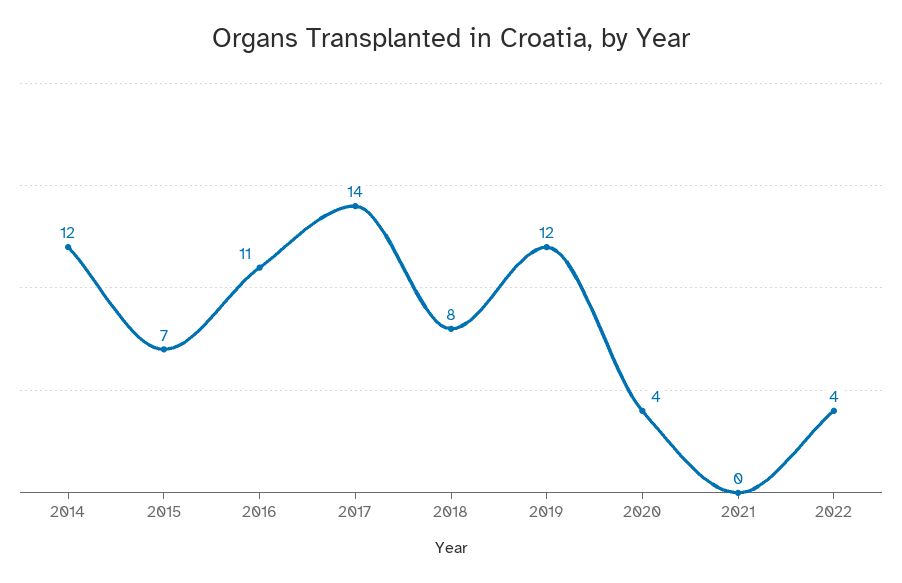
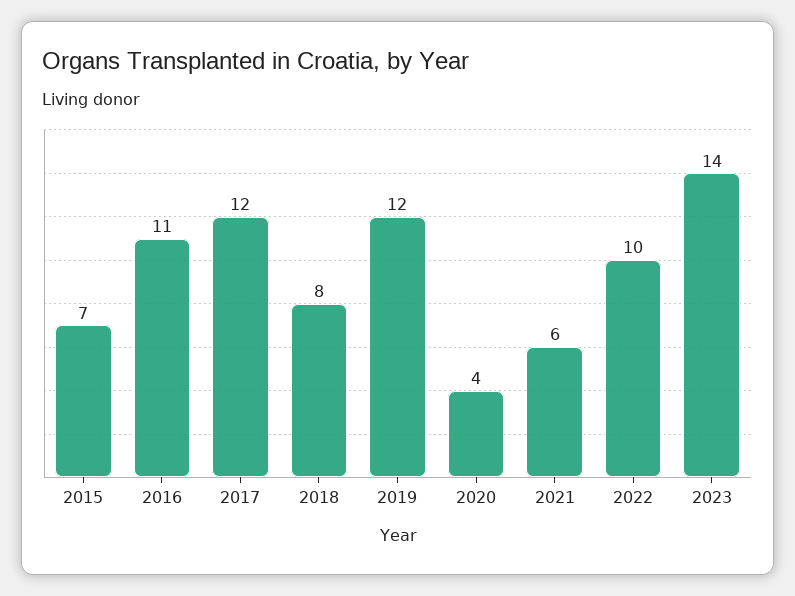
2014: 12 -> none
2017: 14 -> 12
2021: 0 -> 6
2022: 4 -> 10
2023: none -> 14

